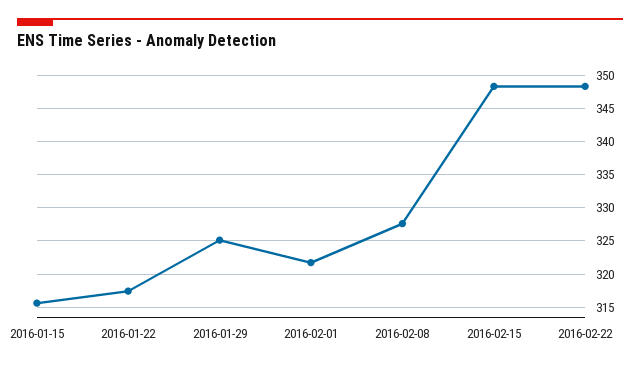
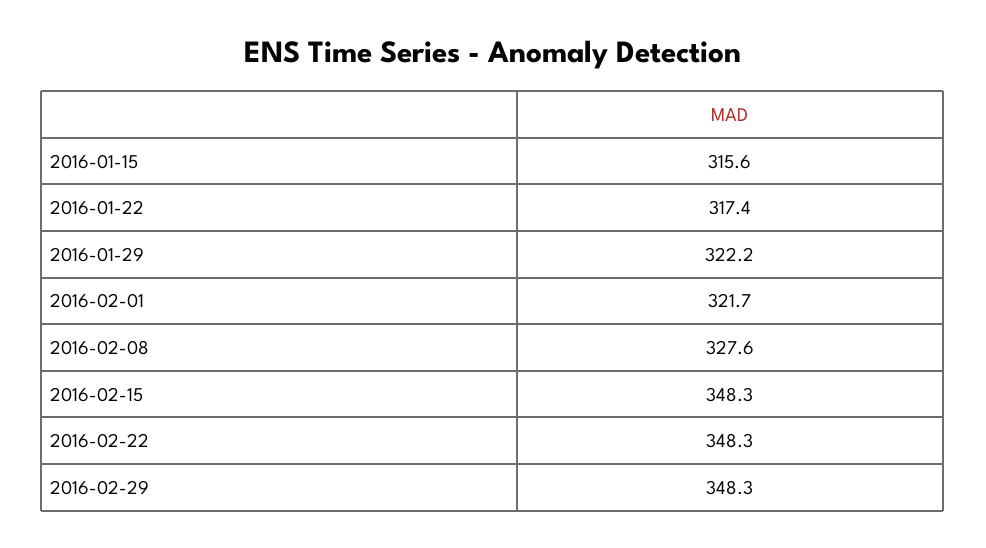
2016-01-29: 325 -> 322.2
2016-02-29: none -> 348.3

